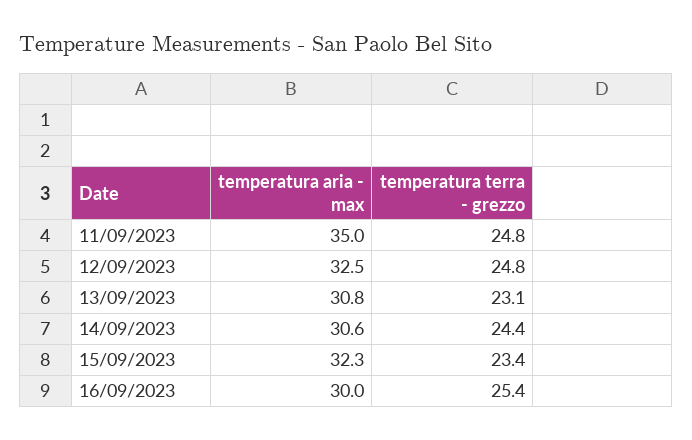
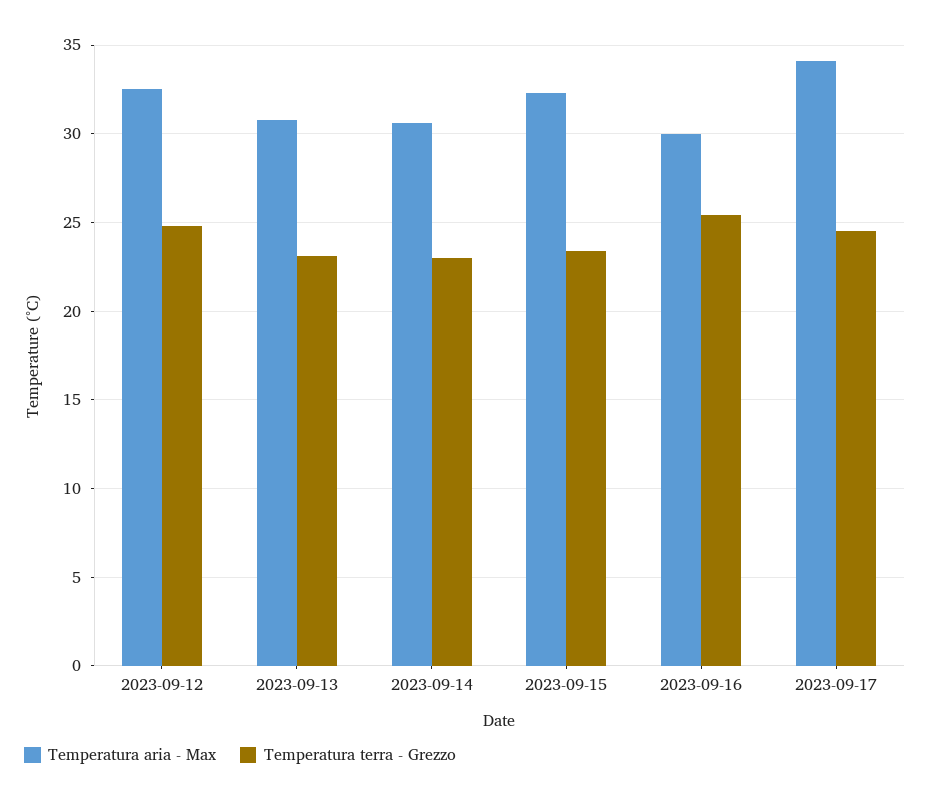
temperatura aria - max, 11/09/2023: 35 -> none
temperatura terra - grezzo, 11/09/2023: 24.8 -> none
temperatura terra - grezzo, 14/09/2023: 24.4 -> 23
temperatura aria - max, 2023-09-17: none -> 34
temperatura terra - grezzo, 2023-09-17: none -> 24.5

